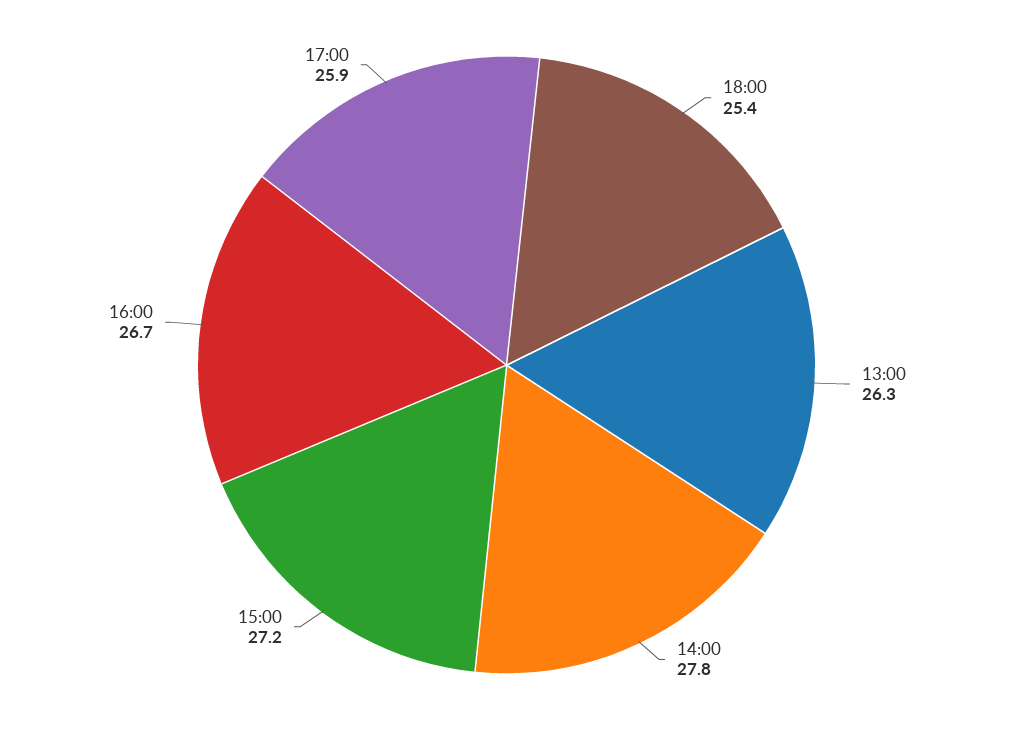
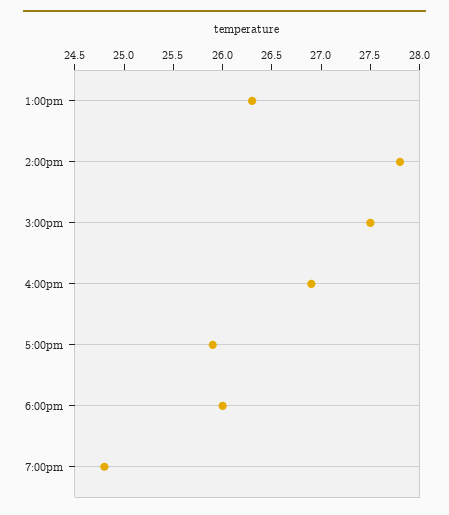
18:00: 25.4 -> 26
15:00: 27.2 -> 27.5
16:00: 26.7 -> 26.9
7:00pm: none -> 24.8

